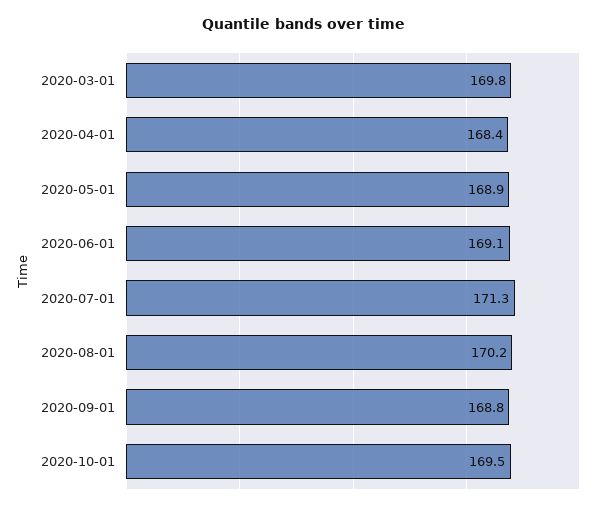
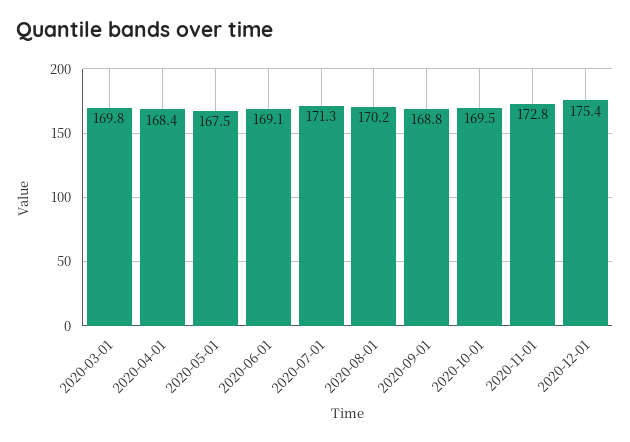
2020-05-01: 168.9 -> 167.5
2020-11-01: none -> 172.8
2020-12-01: none -> 175.4

